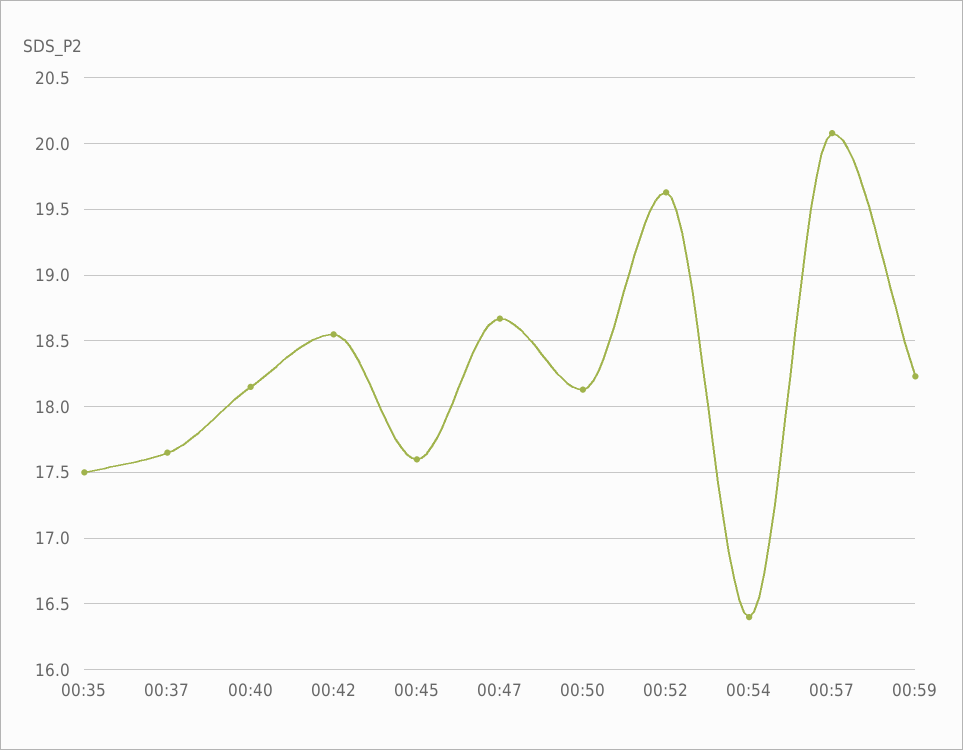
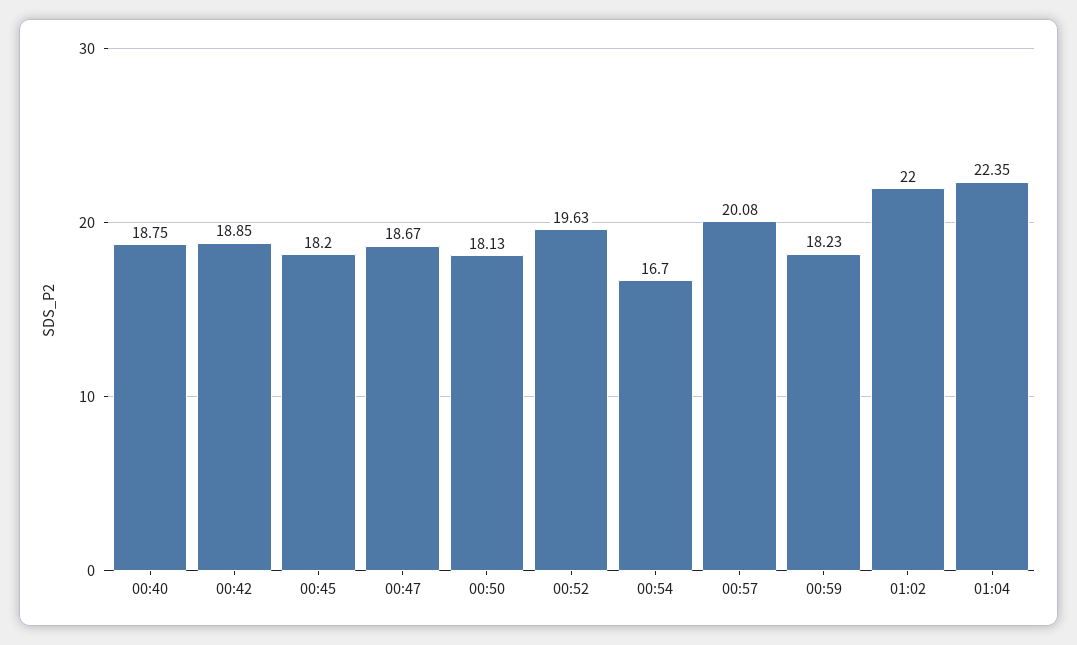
00:35: 17.5 -> none
00:37: 17.65 -> none
00:40: 18.15 -> 18.75
00:42: 18.55 -> 18.85
00:45: 17.6 -> 18.2
00:54: 16.4 -> 16.7
01:02: none -> 22
01:04: none -> 22.35

